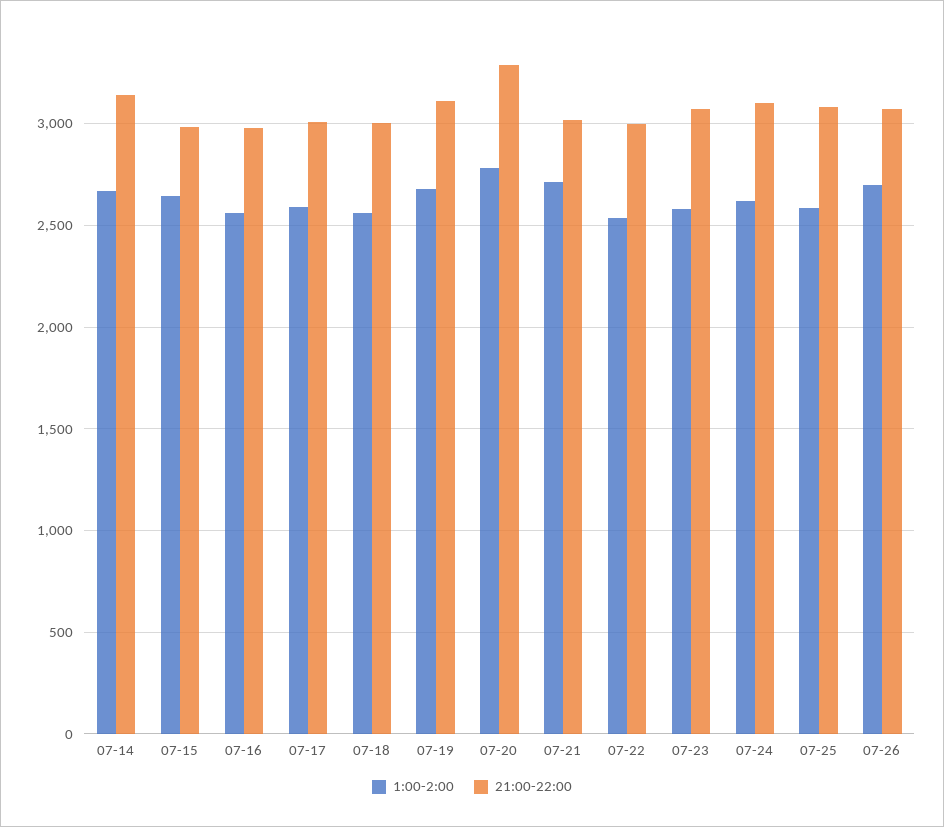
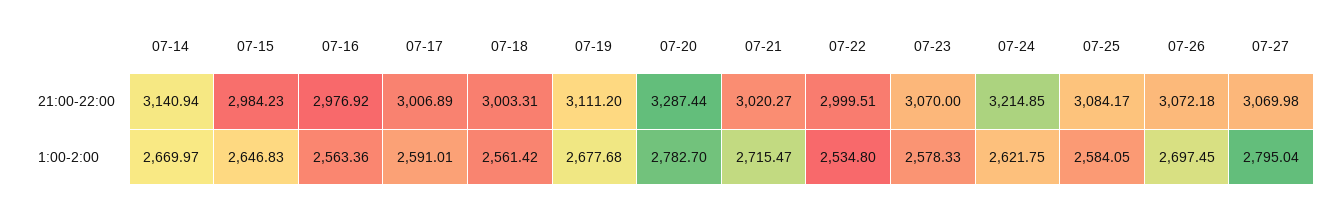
21:00-22:00, 07-24: 3100 -> 3214.85
21:00-22:00, 07-27: none -> 3069.98
1:00-2:00, 07-27: none -> 2795.04

